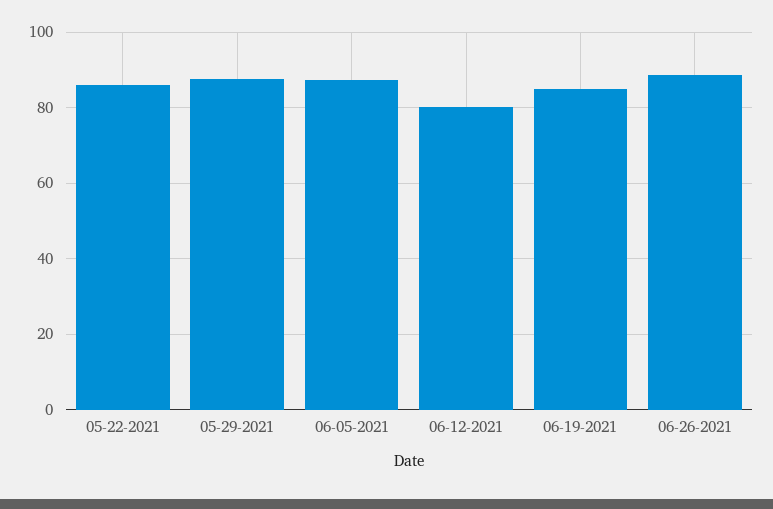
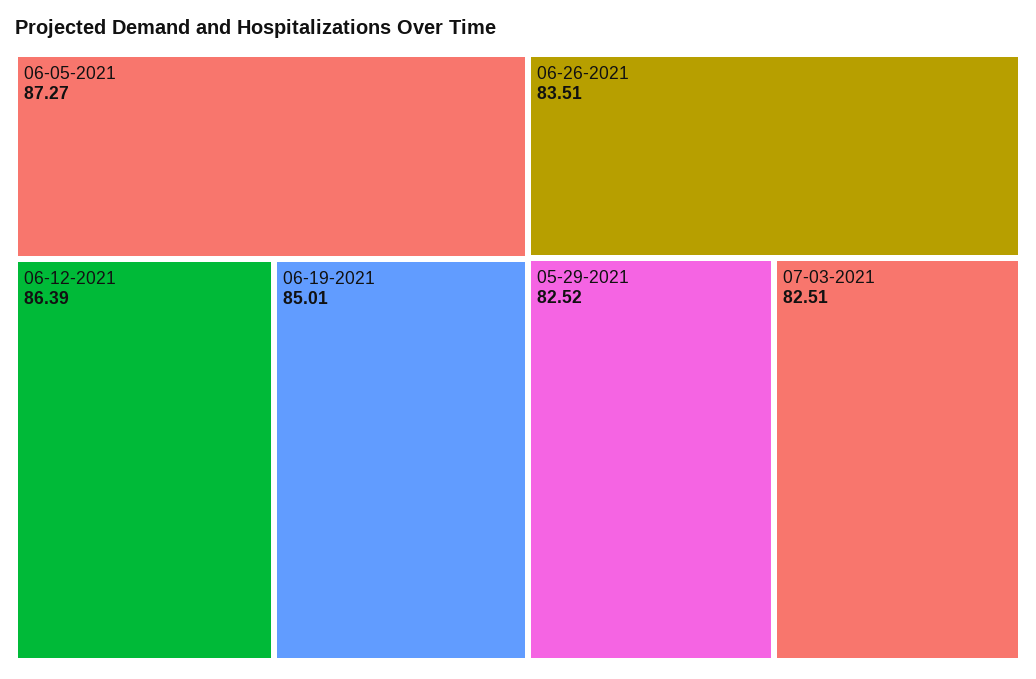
05-22-2021: 86 -> none
05-29-2021: 88 -> 82.52
06-12-2021: 80 -> 86.39
06-26-2021: 88 -> 83.51
07-03-2021: none -> 82.51

